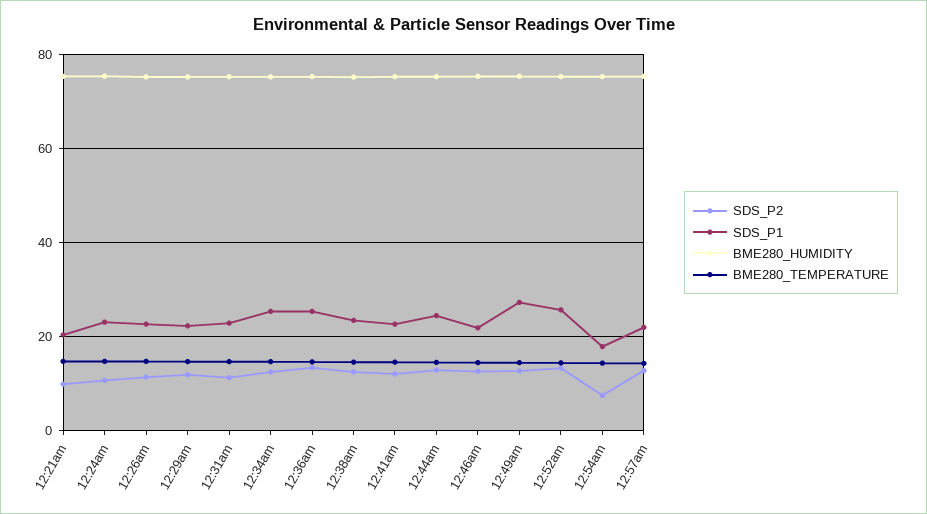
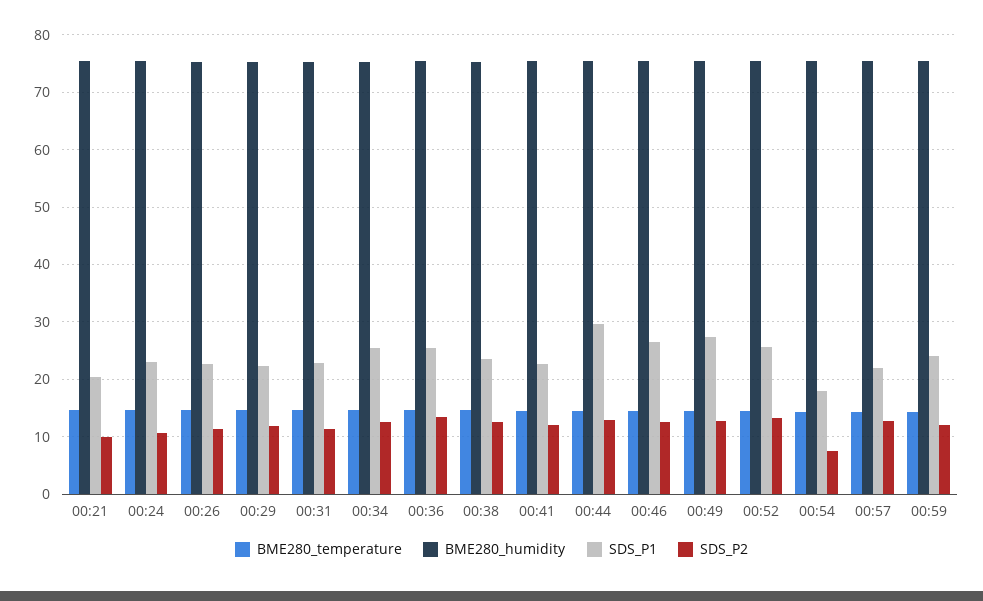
SDS_P1, 12:44am: 24 -> 30
SDS_P1, 12:46am: 22 -> 26
BME280_TEMPERATURE, 00:59: none -> 14
BME280_HUMIDITY, 00:59: none -> 76
SDS_P1, 00:59: none -> 24
SDS_P2, 00:59: none -> 12

